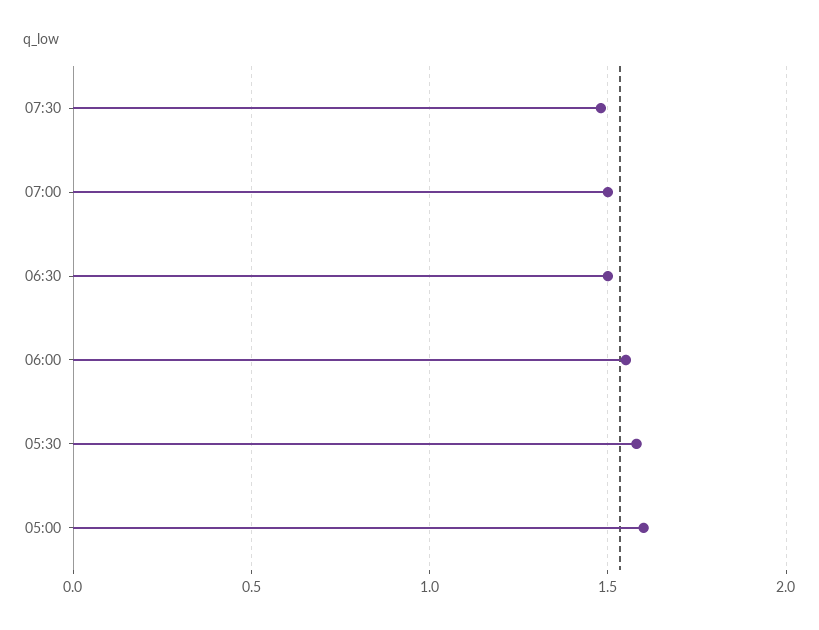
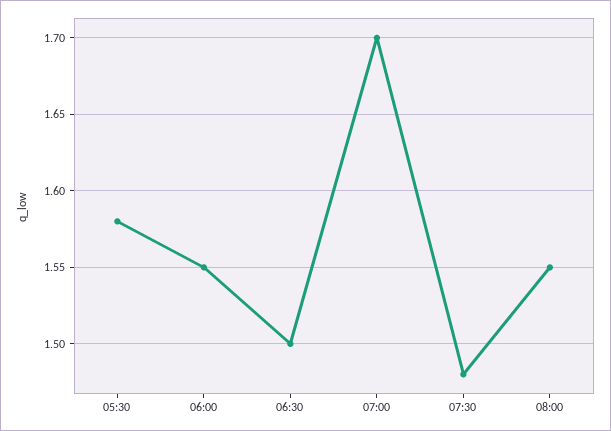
07:00: 1.5 -> 1.7
05:00: 1.6 -> none
08:00: none -> 1.55

